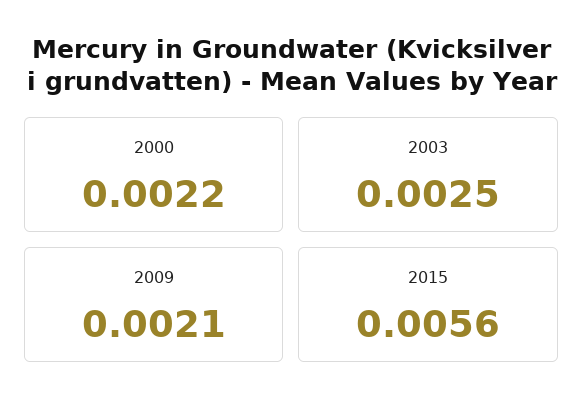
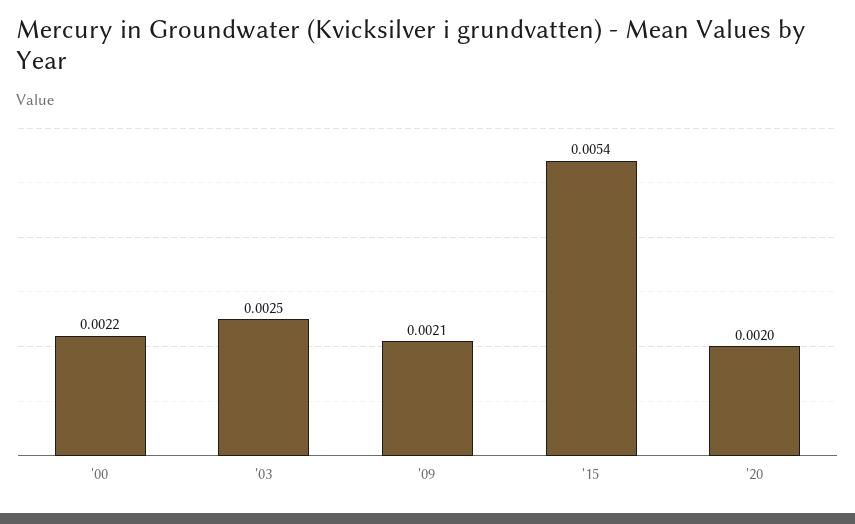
2015: 0.0056 -> 0.0054
'20: none -> 0.002

